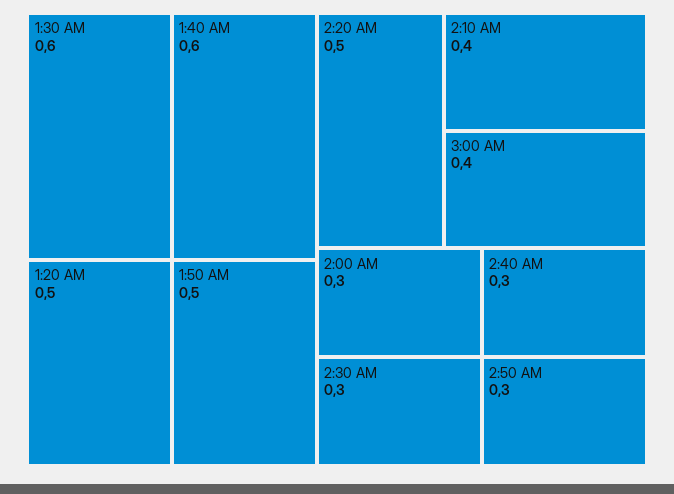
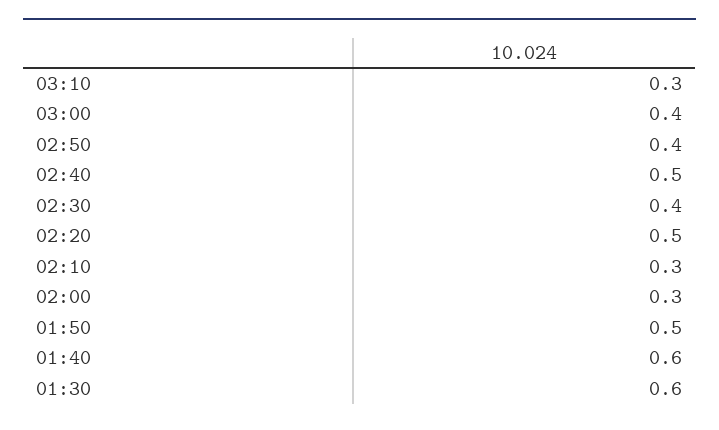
1:20 AM: 0.5 -> none
2:10 AM: 0.4 -> 0.3
2:30 AM: 0.3 -> 0.4
2:40 AM: 0.3 -> 0.5
2:50 AM: 0.3 -> 0.4
03:10: none -> 0.3

